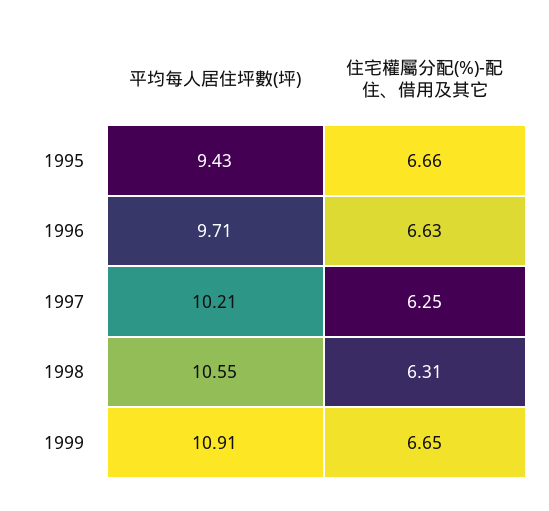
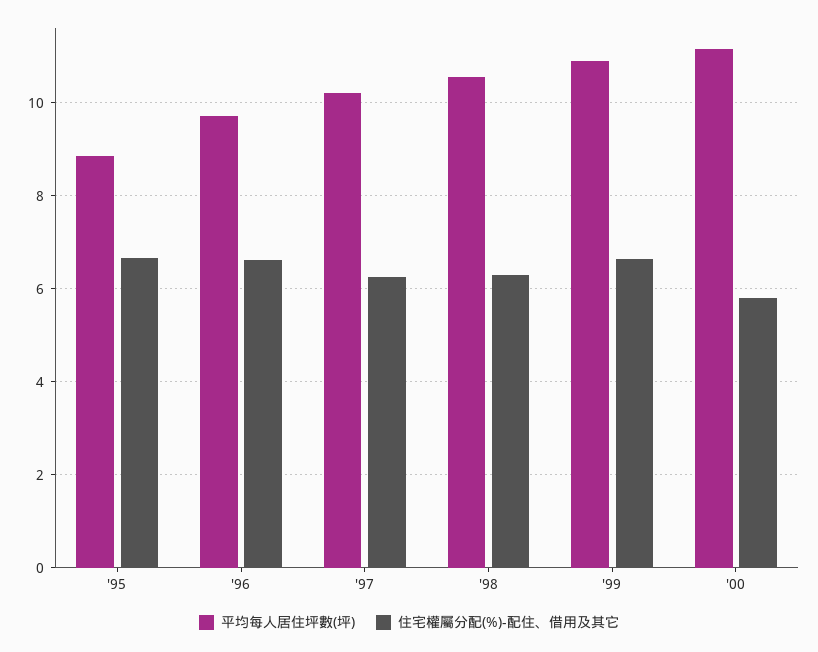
平均每人居住坪數(坪), 1995: 9.43 -> 8.8
平均每人居住坪數(坪), '00: none -> 11.2
住宅權屬分配(%)-配住、借用及其它, '00: none -> 5.8

